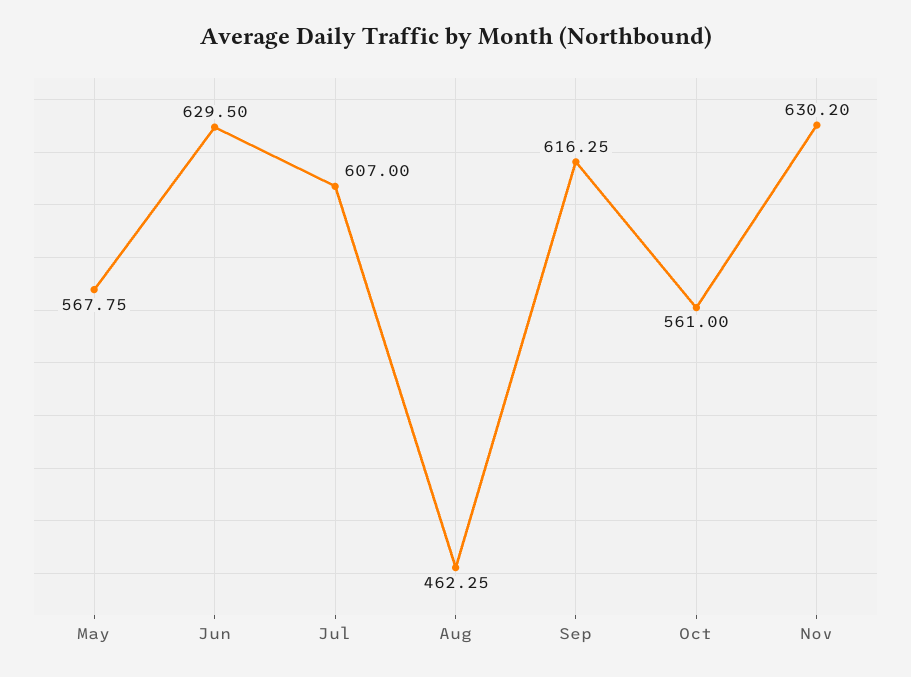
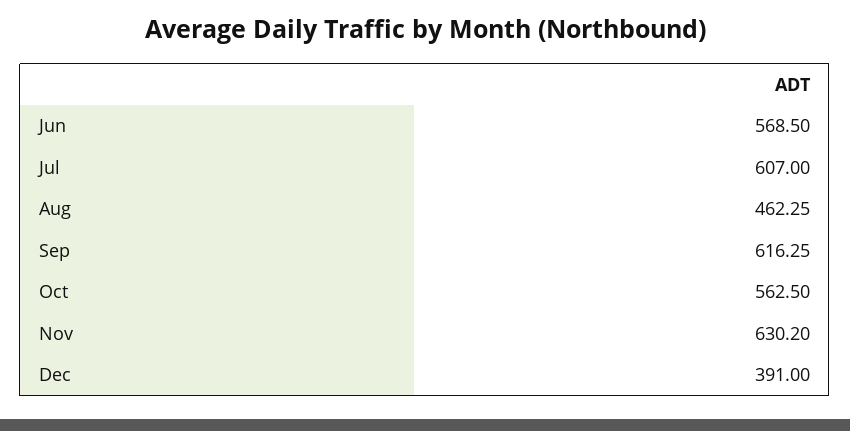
May: 567.75 -> none
Jun: 629.5 -> 568.5
Oct: 561 -> 562.5
Dec: none -> 391

